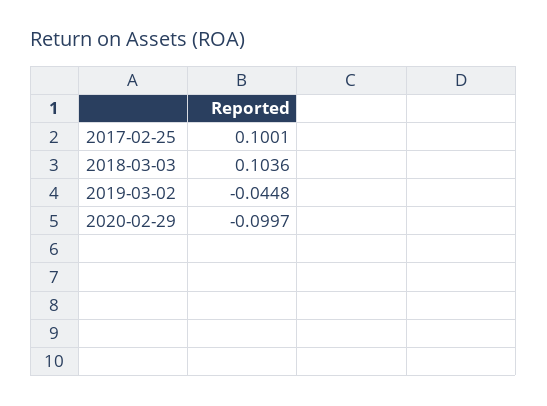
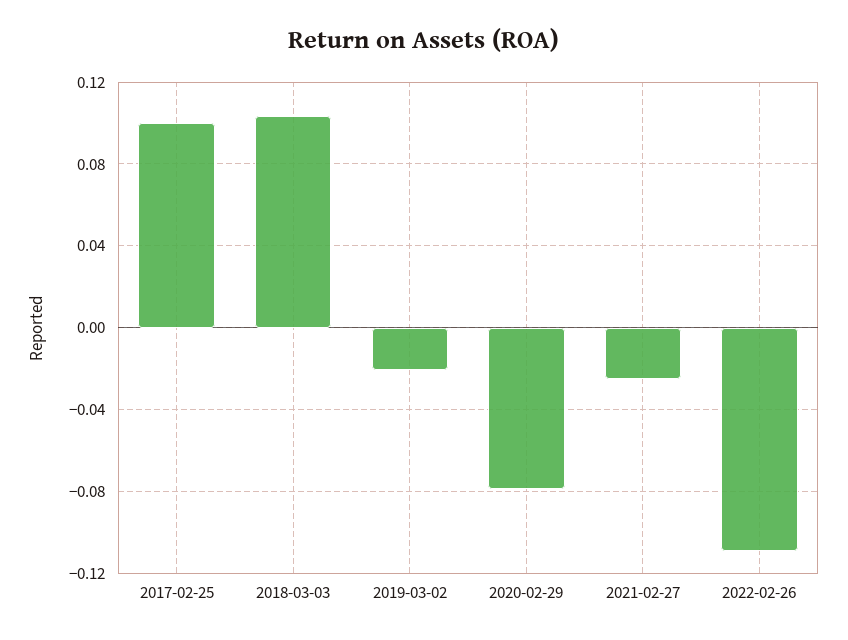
2019-03-02: -0.0448 -> -0.02
2020-02-29: -0.0997 -> -0.08
2021-02-27: none -> -0.025
2022-02-26: none -> -0.11

